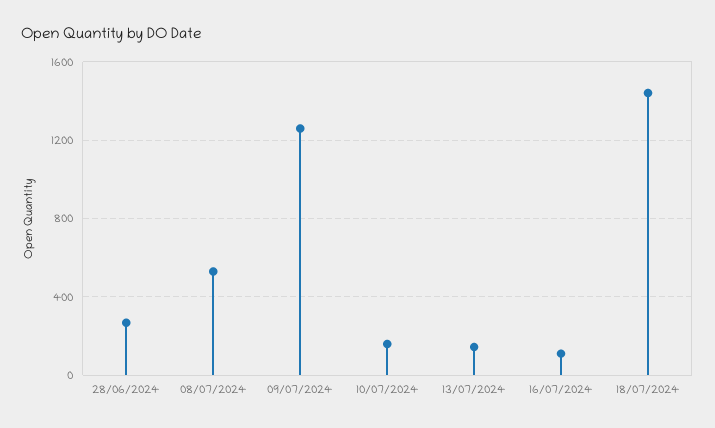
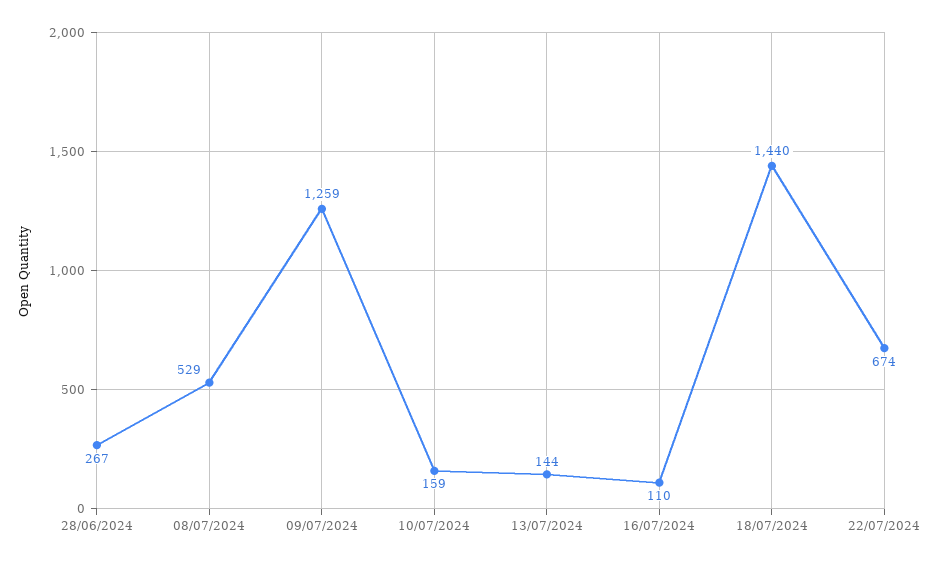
22/07/2024: none -> 674

